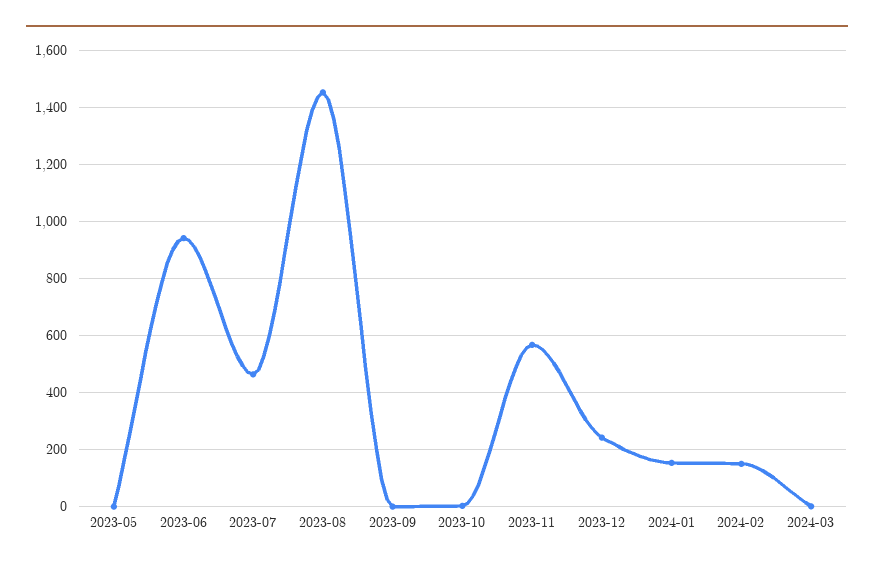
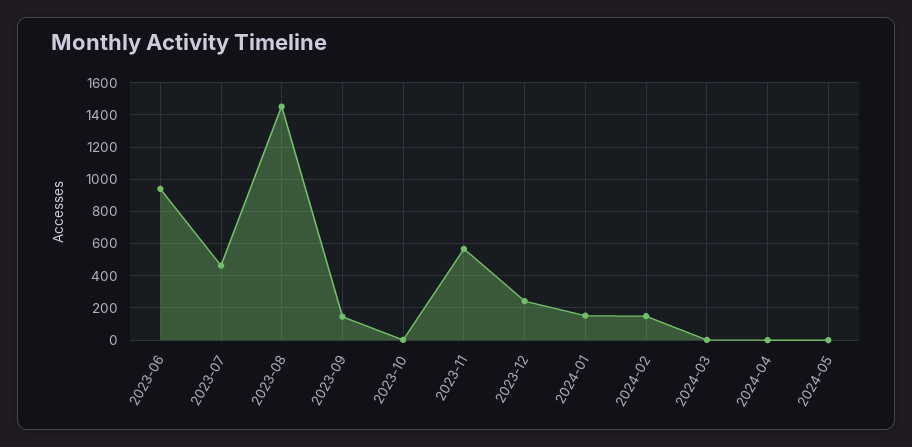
2023-05: 0 -> none
2023-09: 0 -> 150
2024-04: none -> 0
2024-05: none -> 0

